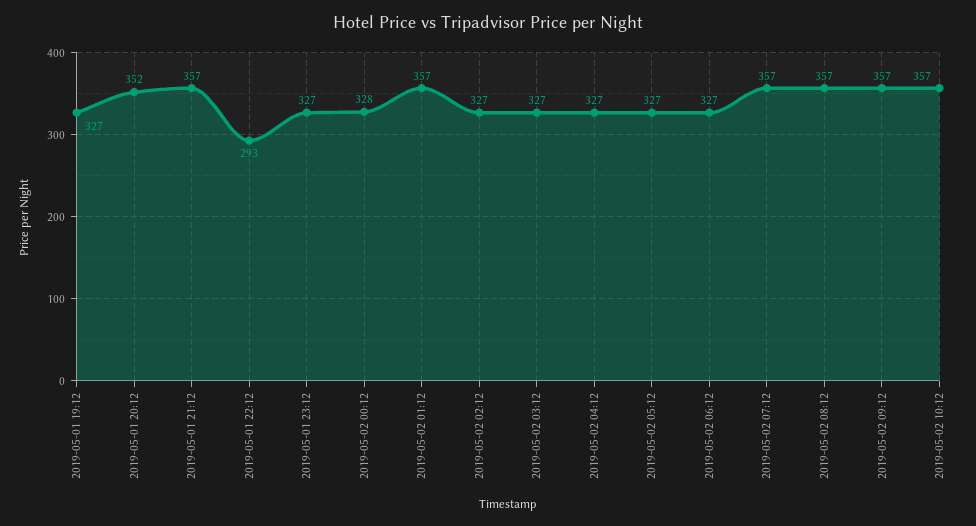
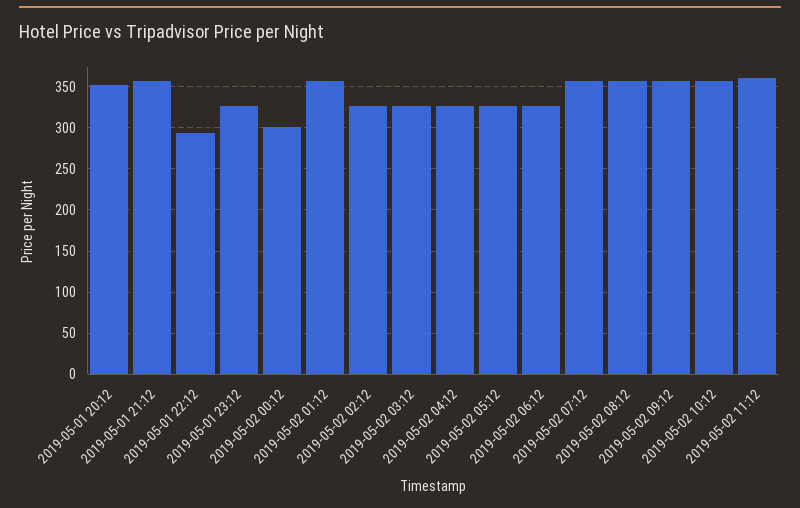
2019-05-01 19:12: 327 -> none
2019-05-02 00:12: 328 -> 300
2019-05-02 11:12: none -> 360

